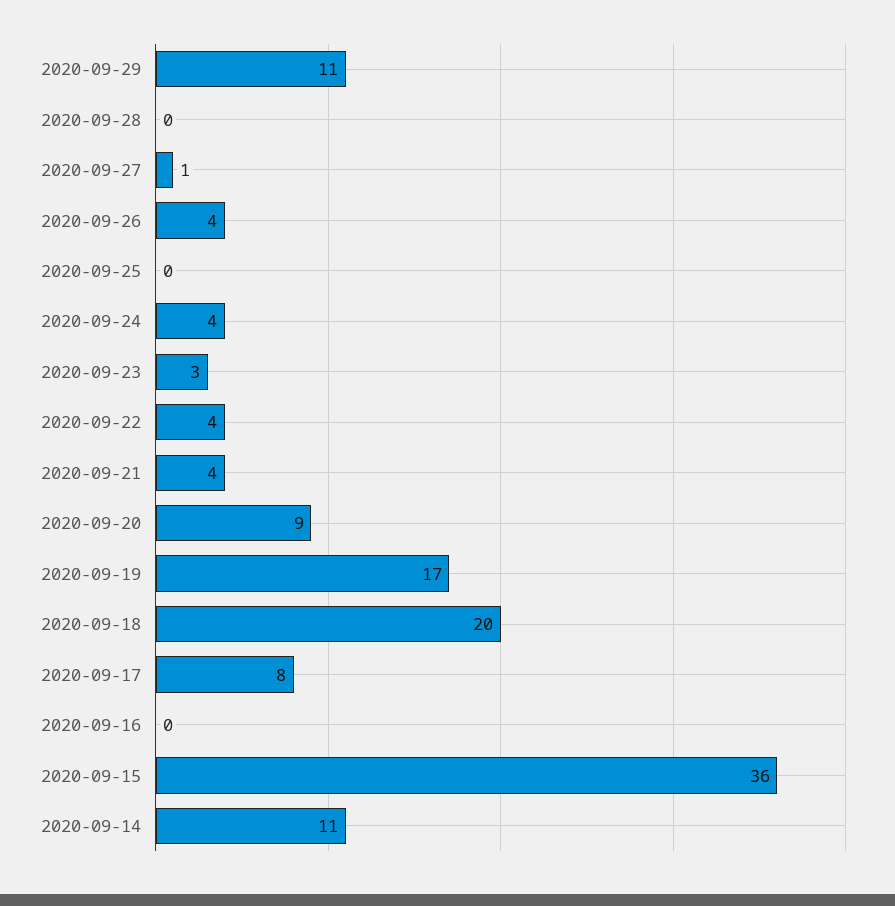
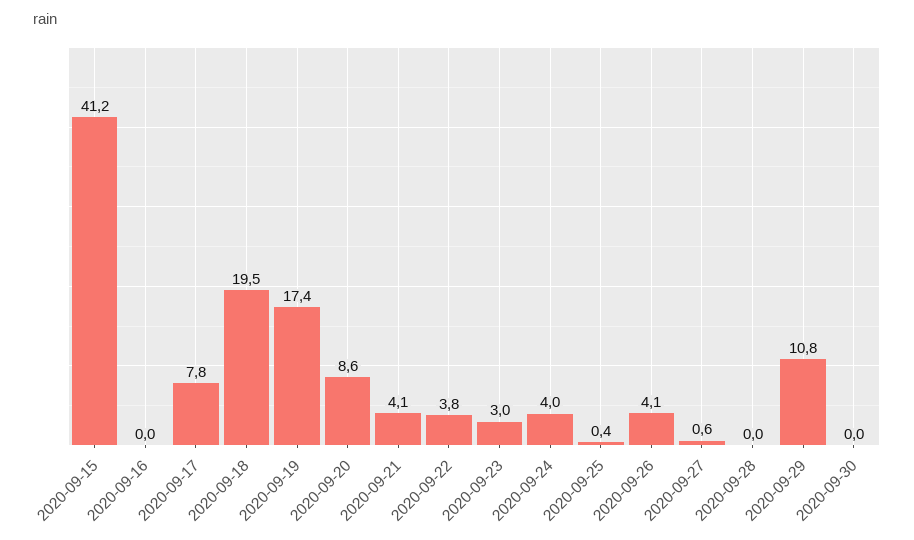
2020-09-15: 36 -> 41.2
2020-09-14: 11 -> none
2020-09-30: none -> 0

